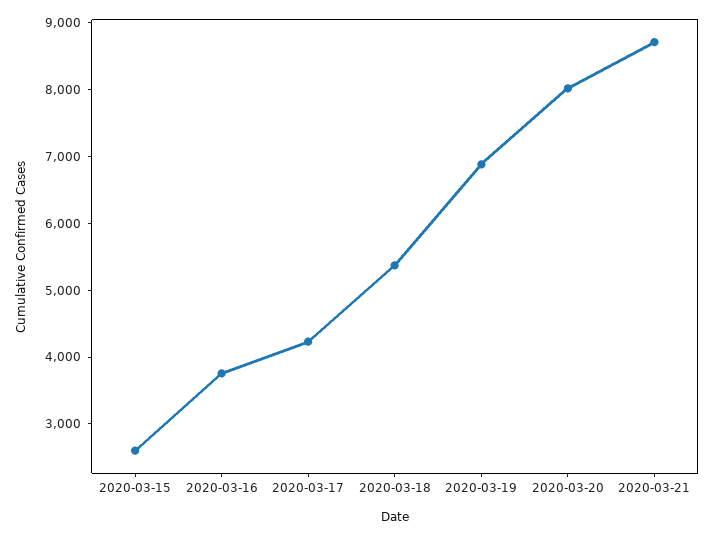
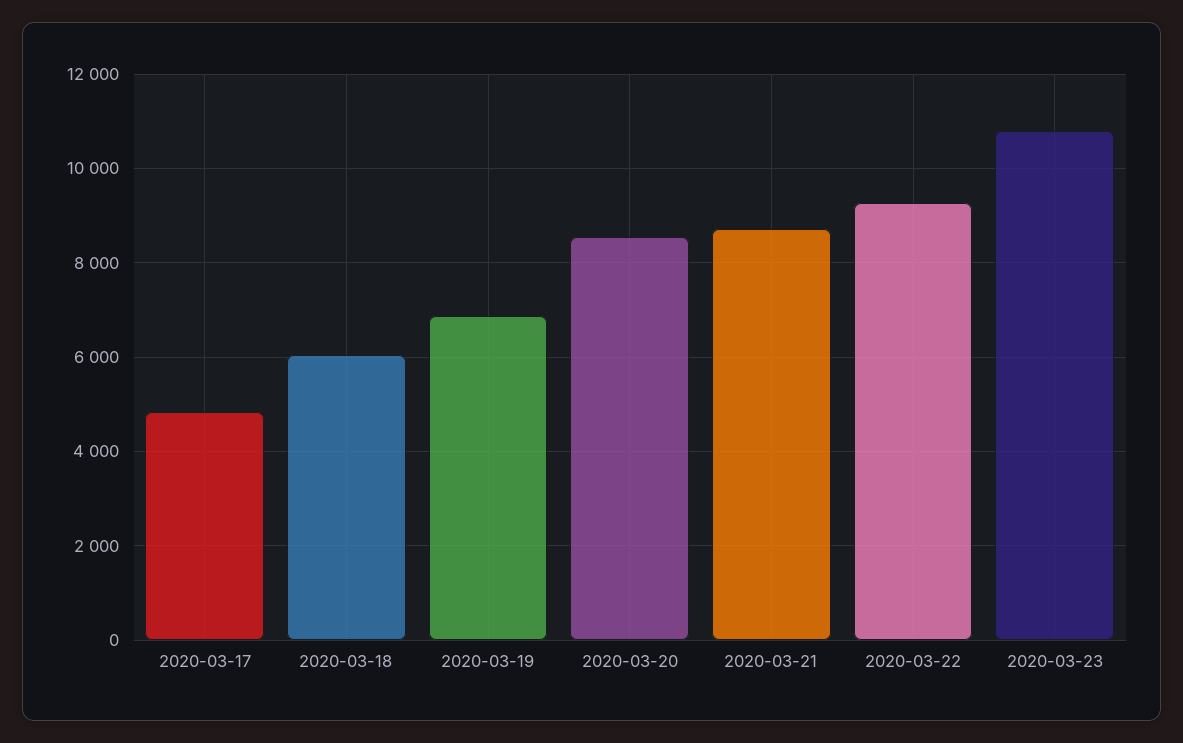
2020-03-15: 2600 -> none
2020-03-16: 3800 -> none
2020-03-17: 4200 -> 4800
2020-03-18: 5400 -> 6000
2020-03-20: 8000 -> 8600
2020-03-22: none -> 9200
2020-03-23: none -> 10800

